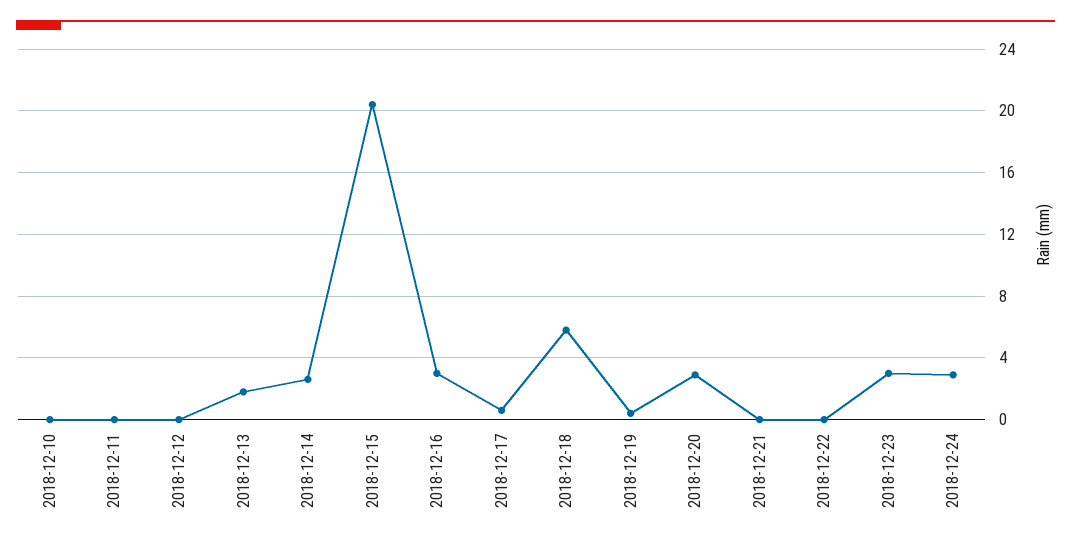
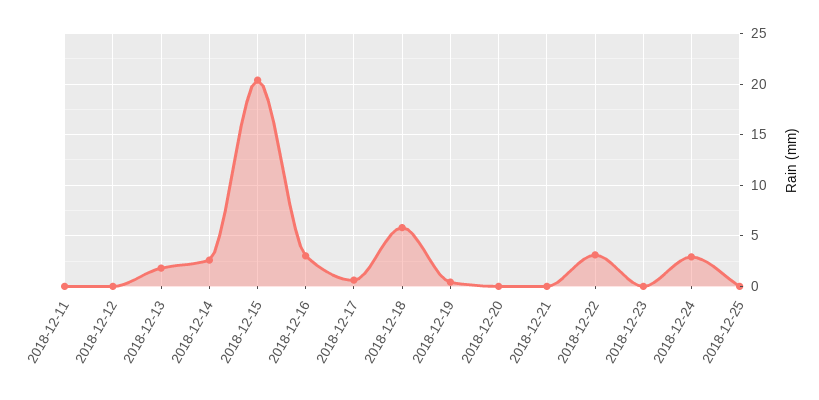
2018-12-10: 0 -> none
2018-12-20: 3 -> 0
2018-12-22: 0 -> 3
2018-12-23: 3 -> 0
2018-12-25: none -> 0

